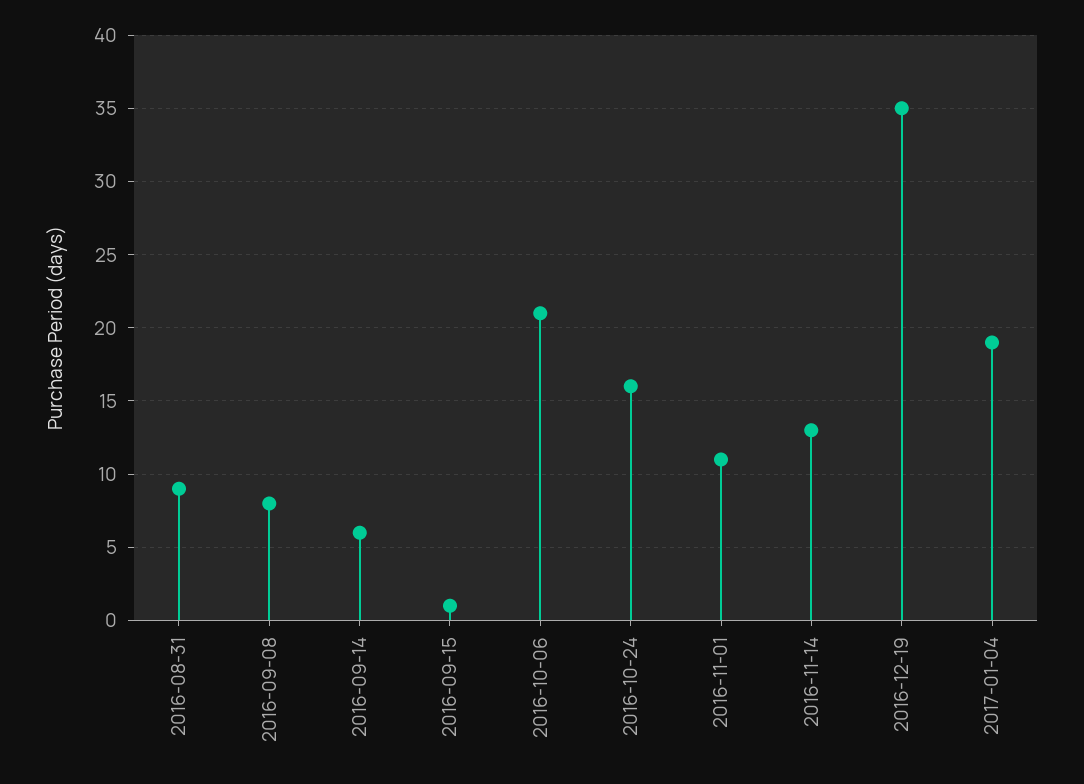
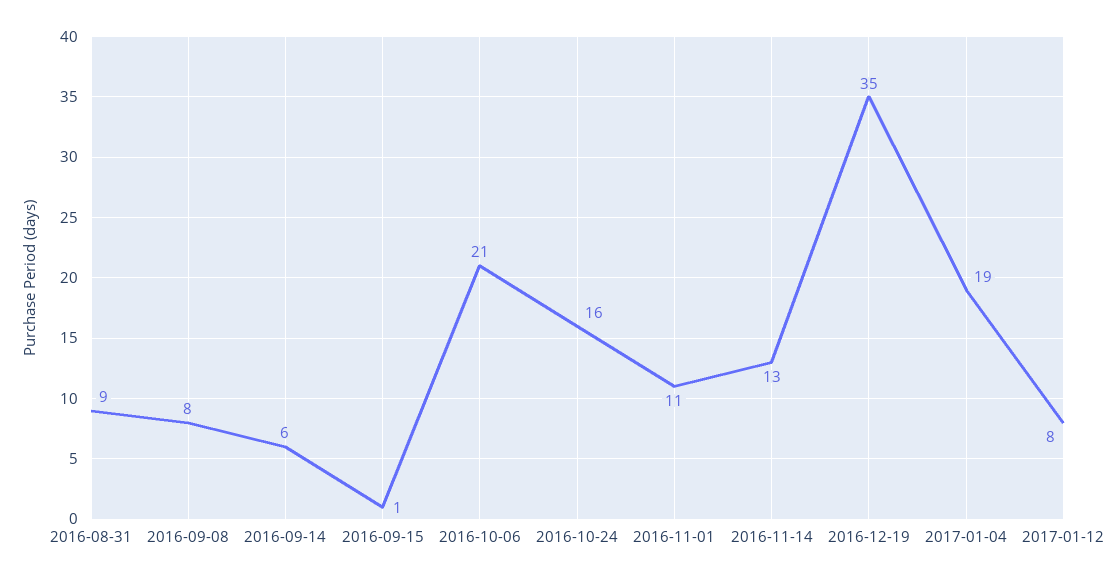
2017-01-12: none -> 8

